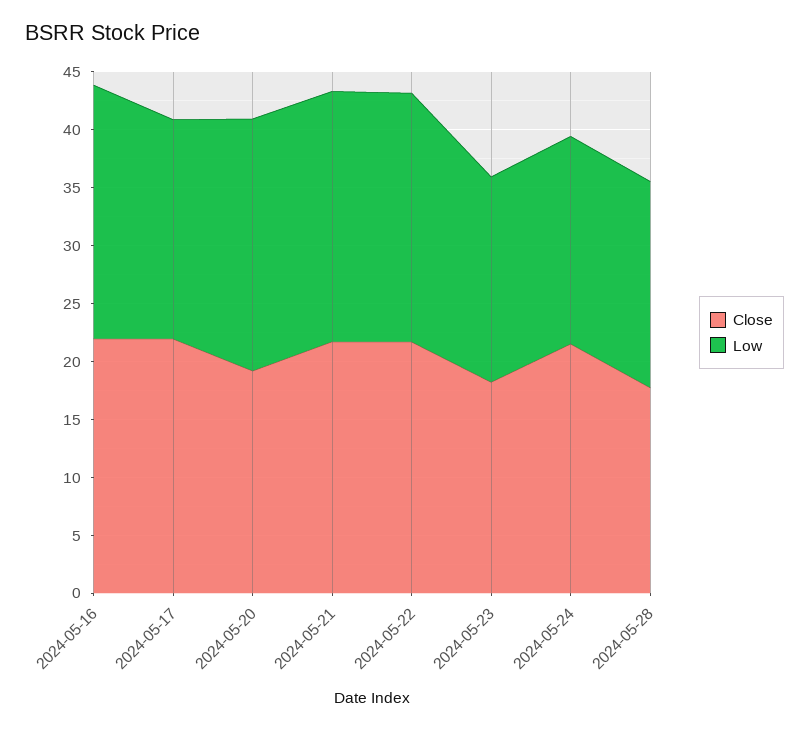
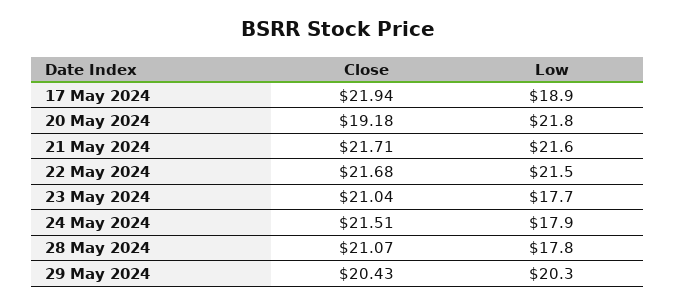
Close, 2024-05-16: 22 -> none
Low, 2024-05-16: 22 -> none
Close, 2024-05-23: 18 -> 21.04
Close, 2024-05-28: 18 -> 21.07
Close, 29 May 2024: none -> 20.43
Low, 29 May 2024: none -> 20.3

